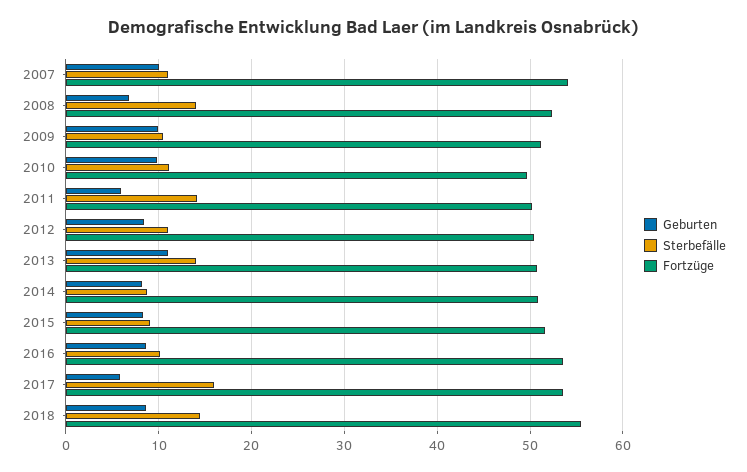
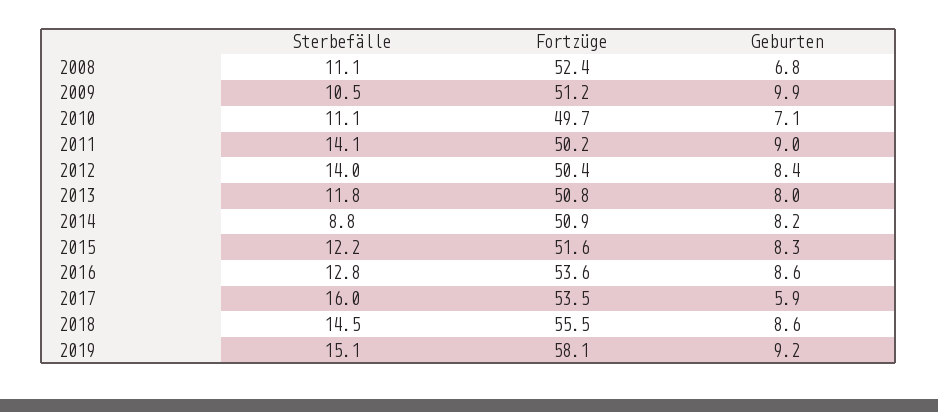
Geburten, 2007: 10 -> none
Sterbefälle, 2007: 11 -> none
Fortzüge, 2007: 54 -> none
Sterbefälle, 2008: 14 -> 11.1
Geburten, 2010: 10 -> 7.1
Geburten, 2011: 6 -> 9
Sterbefälle, 2012: 11 -> 14
Geburten, 2013: 11 -> 8
Sterbefälle, 2013: 14 -> 11.8
Sterbefälle, 2015: 9 -> 12.2
Sterbefälle, 2016: 10 -> 12.8
Sterbefälle, 2019: none -> 15.1
Fortzüge, 2019: none -> 58.1
Geburten, 2019: none -> 9.2

